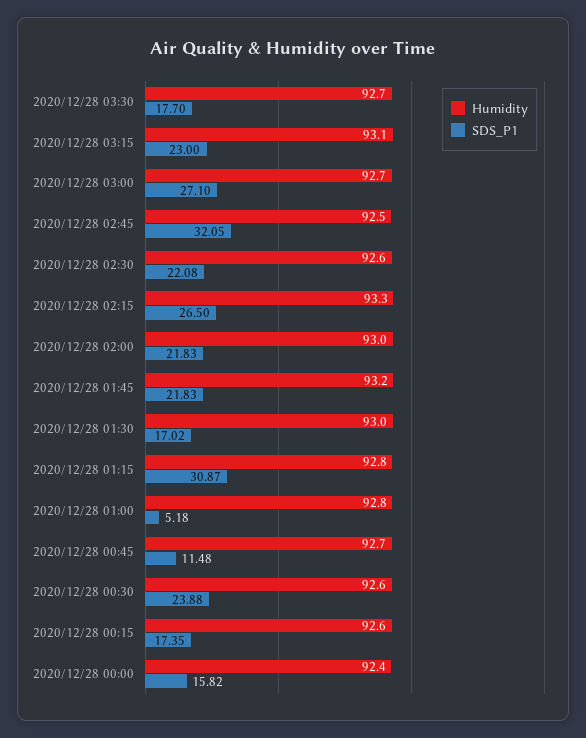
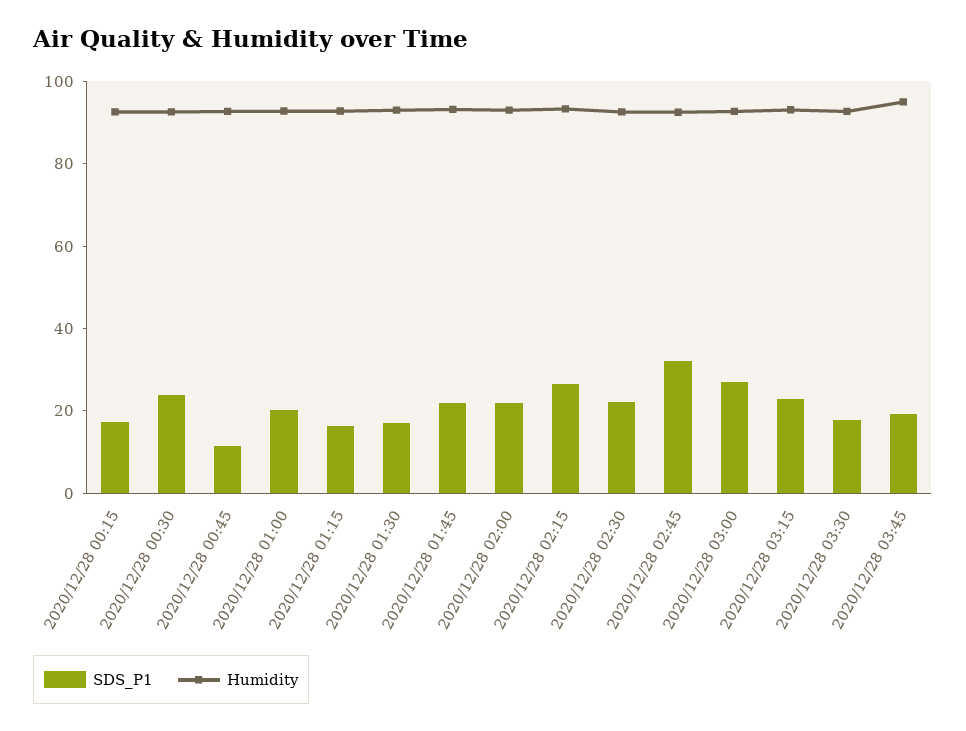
SDS_P1, 2020/12/28 01:15: 30.87 -> 15
SDS_P1, 2020/12/28 01:00: 5.18 -> 20
Humidity, 2020/12/28 00:00: 92.4 -> none
SDS_P1, 2020/12/28 00:00: 15.82 -> none
SDS_P1, 2020/12/28 03:45: none -> 20
Humidity, 2020/12/28 03:45: none -> 95

